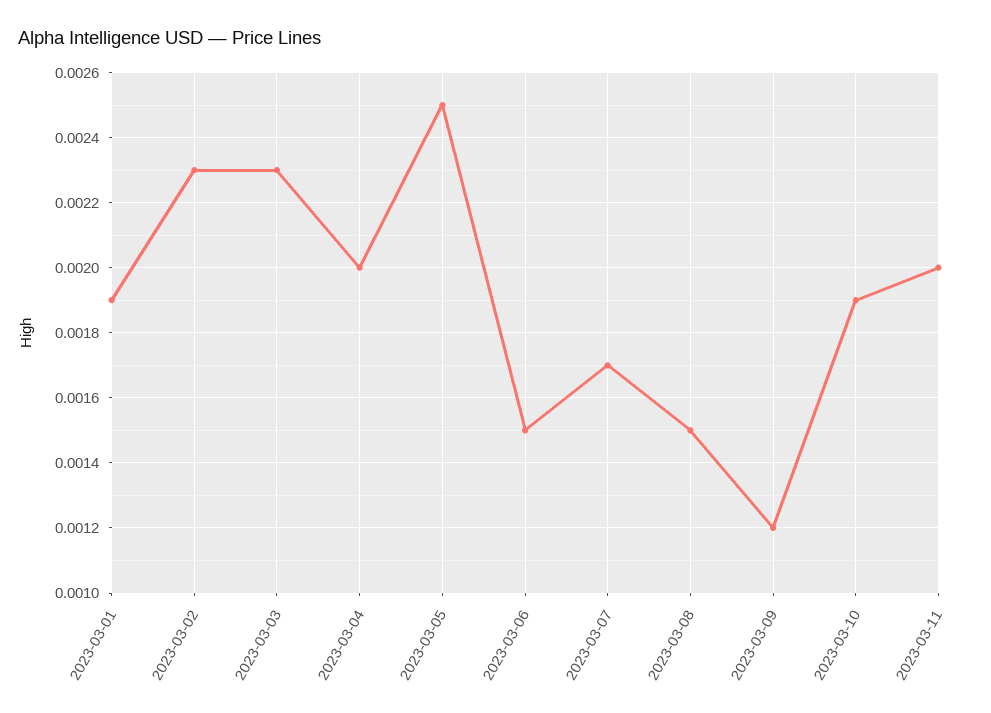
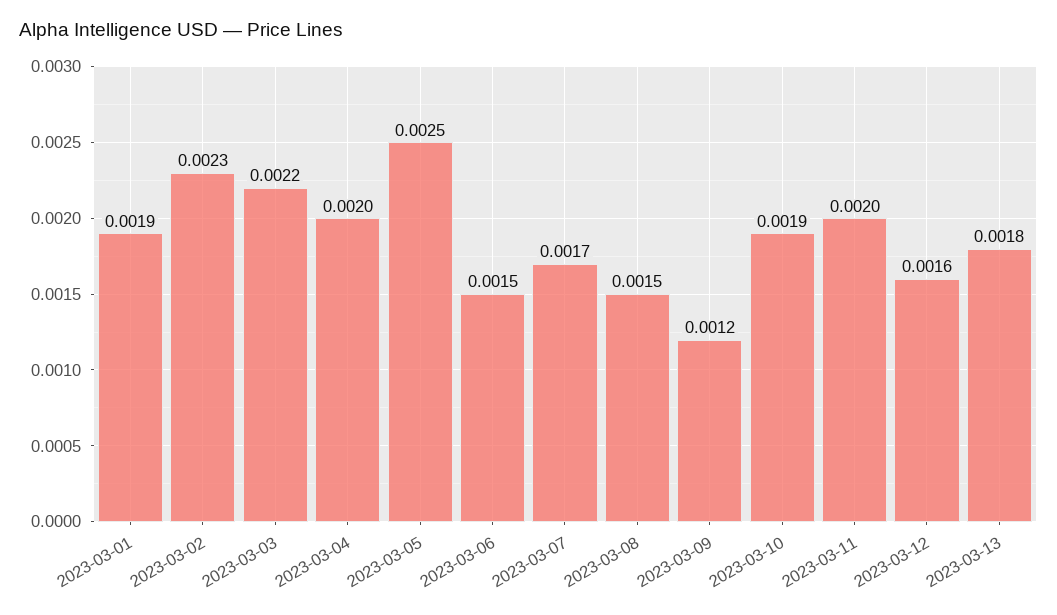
2023-03-03: 0.0023 -> 0.0022
2023-03-12: none -> 0.0016
2023-03-13: none -> 0.0018

